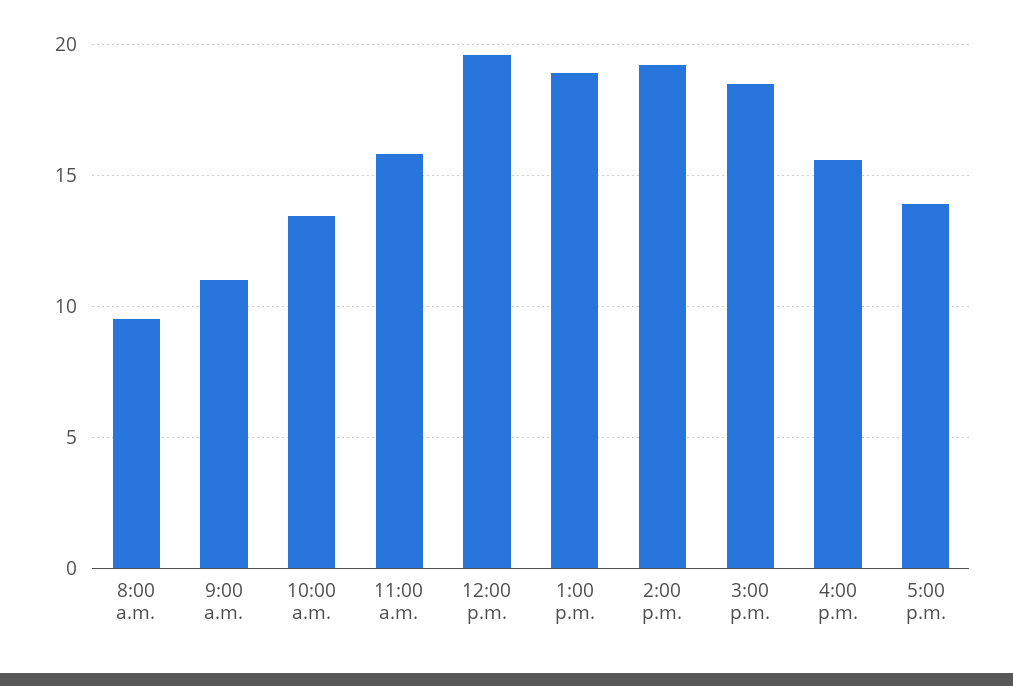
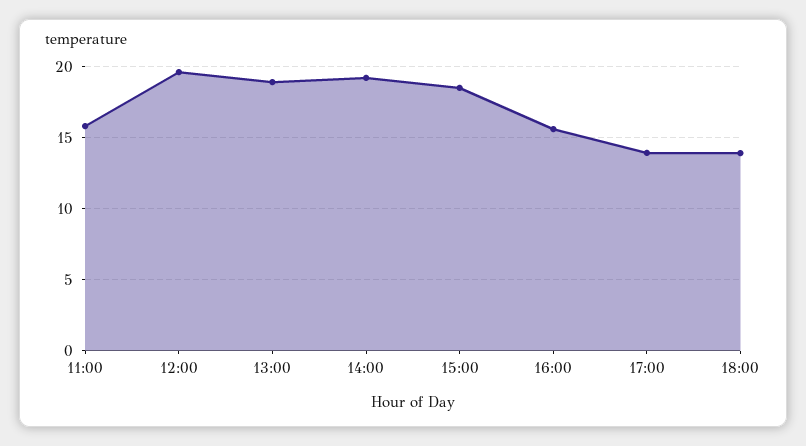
8:00 a.m.: 9.5 -> none
9:00 a.m.: 11 -> none
10:00 a.m.: 13.5 -> none
18:00: none -> 14

